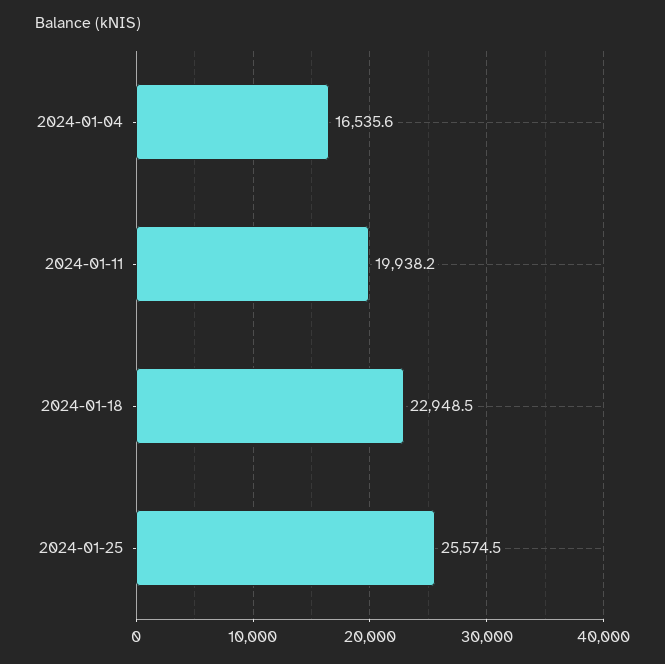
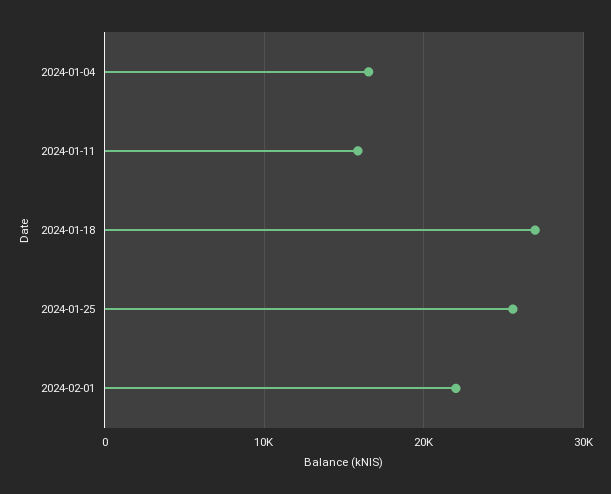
2024-01-11: 19938.2 -> 16000
2024-01-18: 22948.5 -> 27000
2024-02-01: none -> 22000

